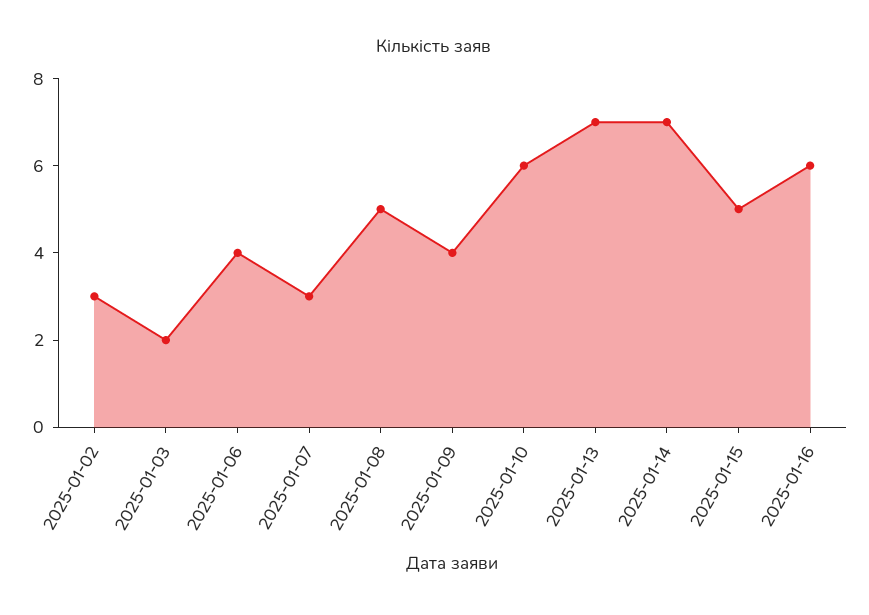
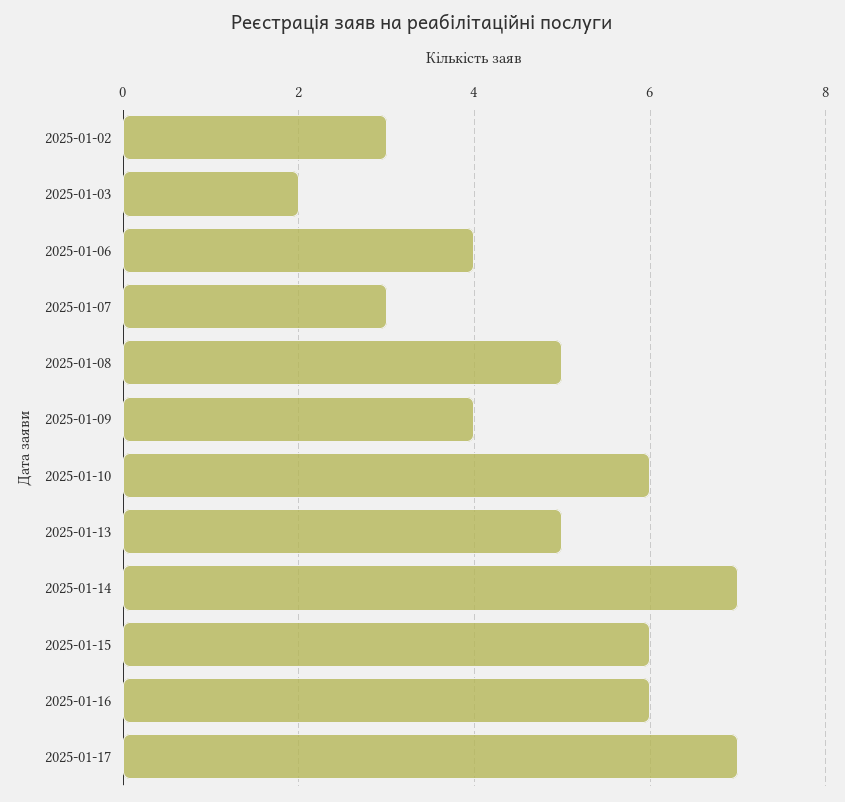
2025-01-13: 7 -> 5
2025-01-15: 5 -> 6
2025-01-17: none -> 7

